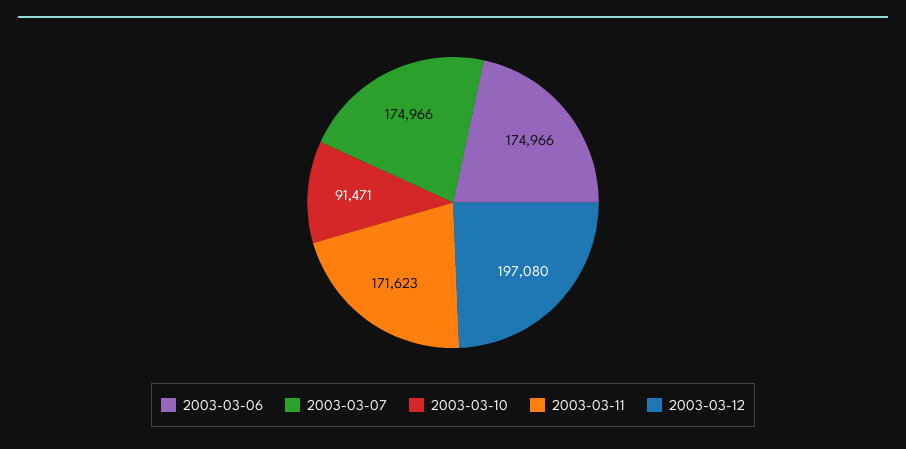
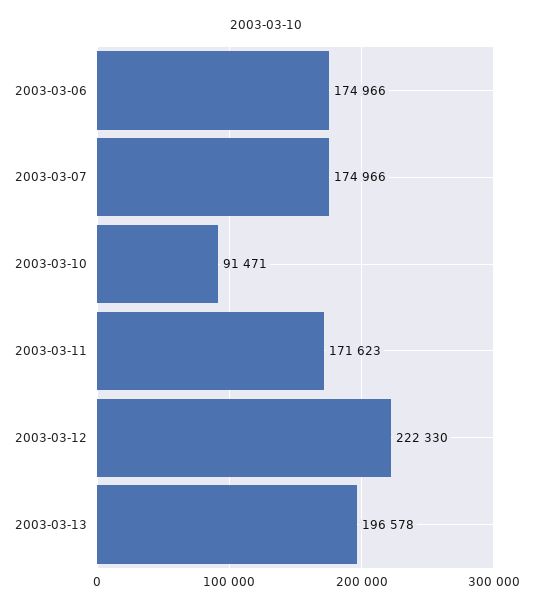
2003-03-12: 197080 -> 222330
2003-03-13: none -> 196578

